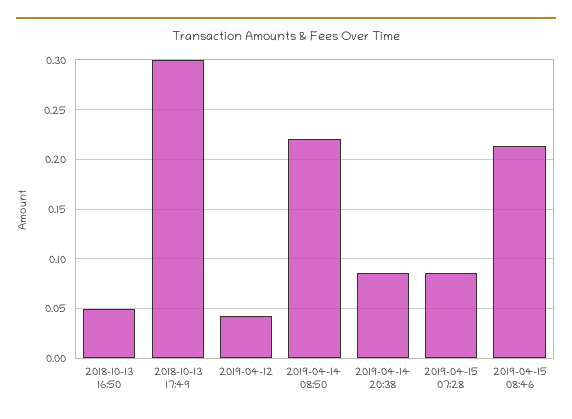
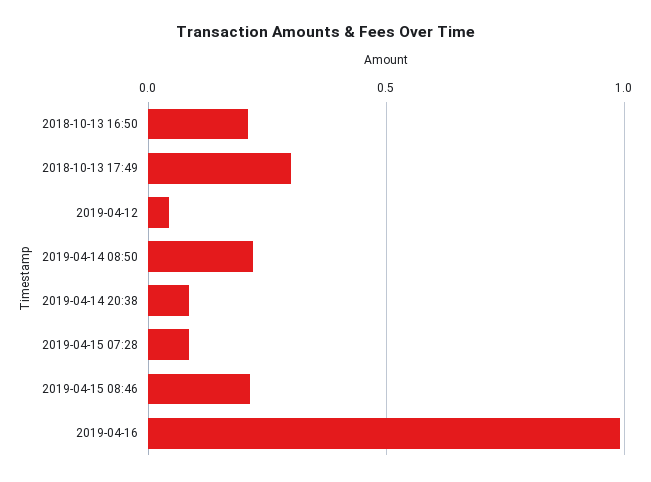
2018-10-13 16:50: 0.05 -> 0.2
2019-04-16: none -> 1

